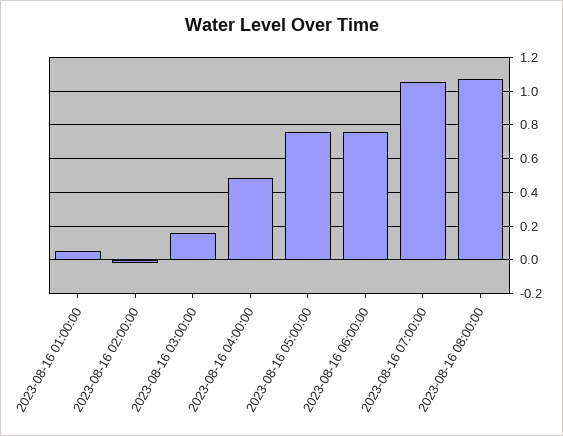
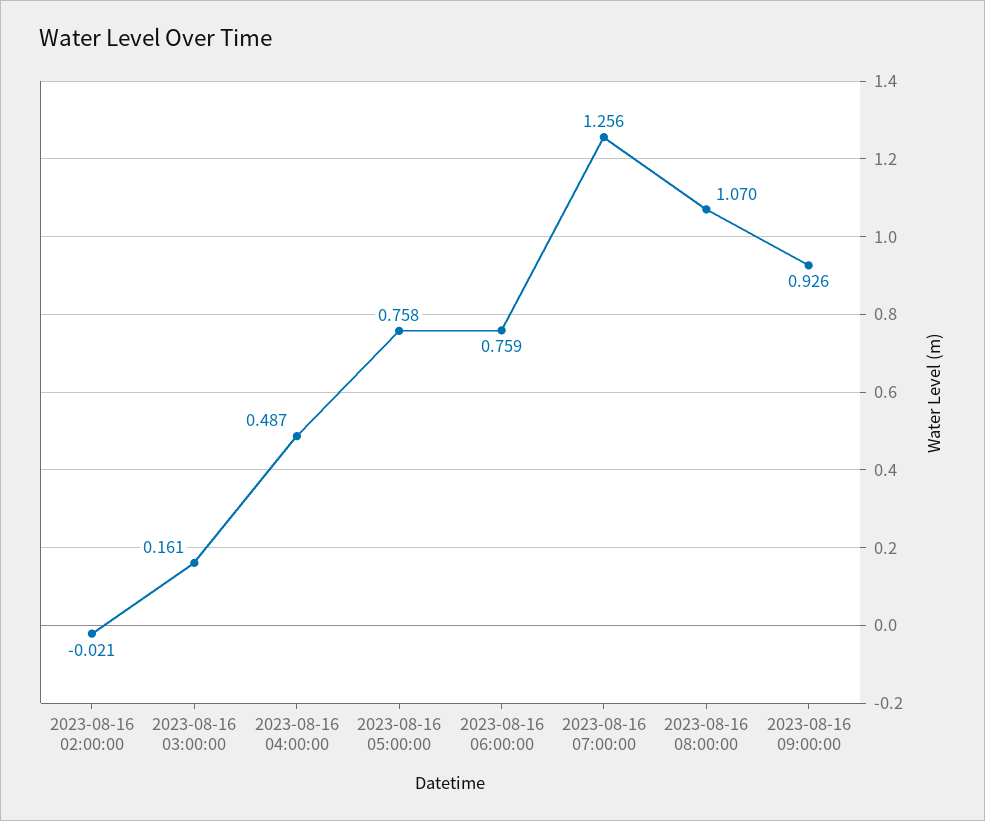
2023-08-16 01:00:00: 0.05 -> none
2023-08-16 07:00:00: 1.05 -> 1.256
2023-08-16 09:00:00: none -> 0.926

